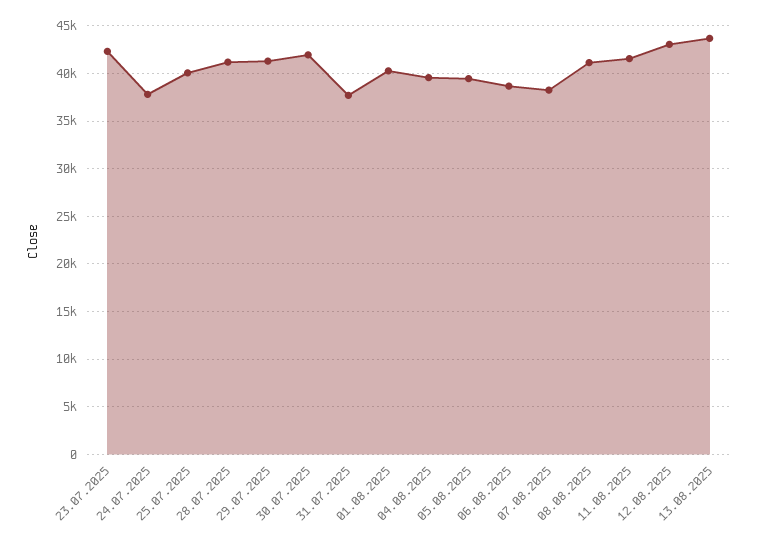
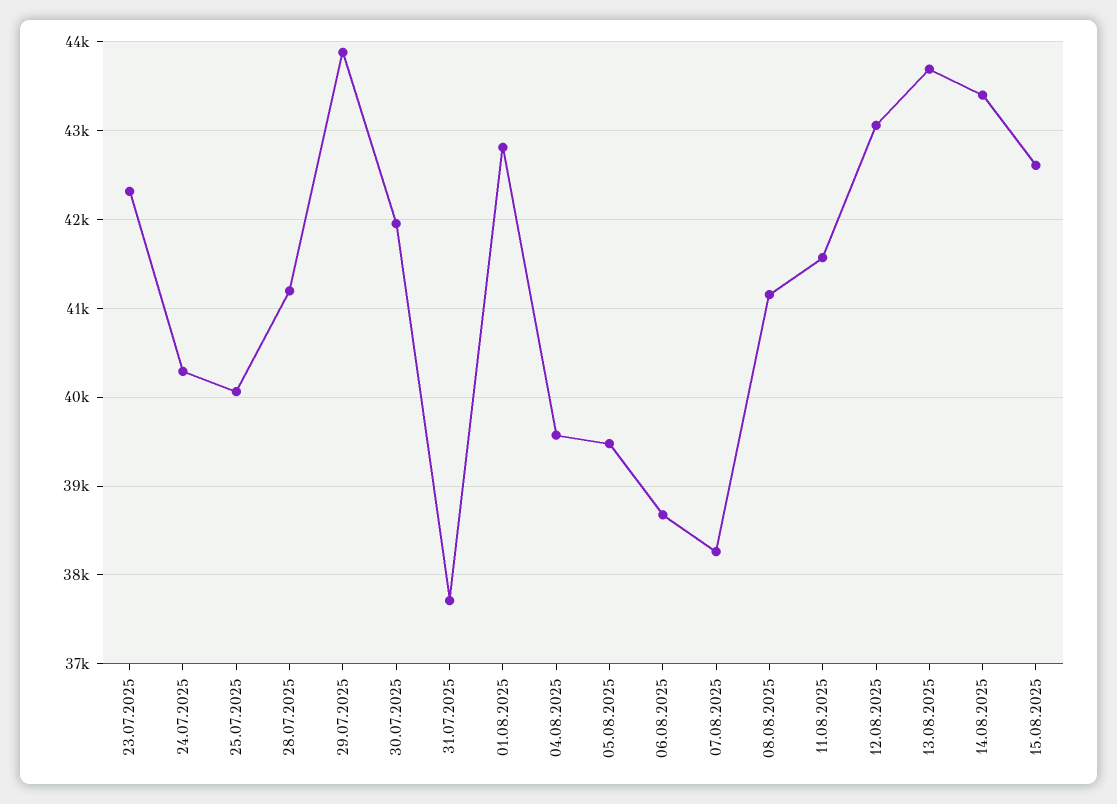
24.07.2025: 38000 -> 40300
29.07.2025: 41000 -> 43900
01.08.2025: 40000 -> 42800
14.08.2025: none -> 43400
15.08.2025: none -> 42600

